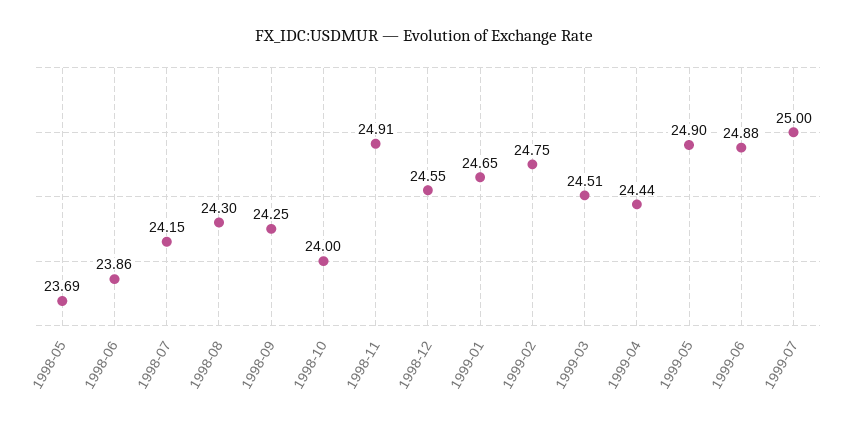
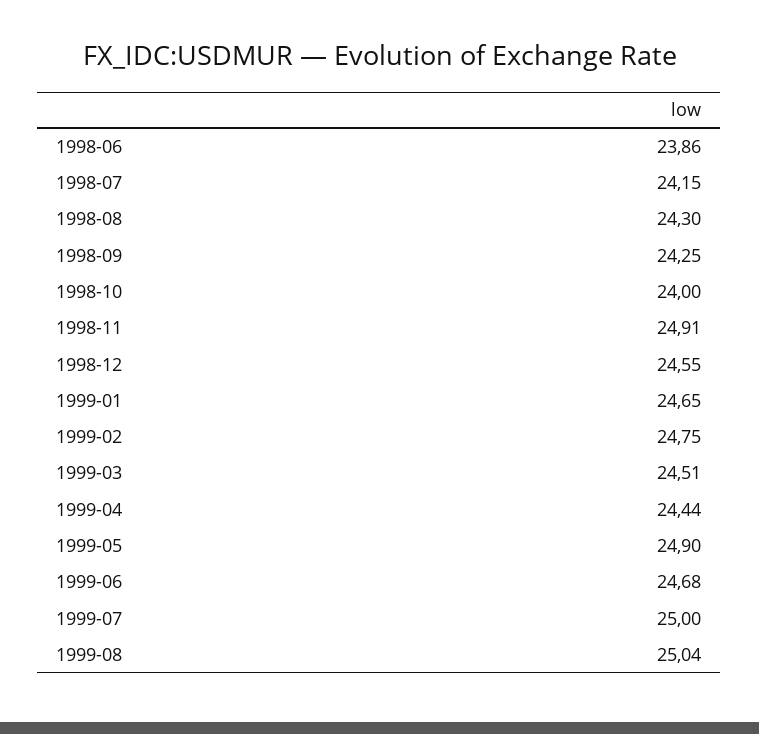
1998-05: 23.69 -> none
1999-06: 24.88 -> 24.68
1999-08: none -> 25.04

